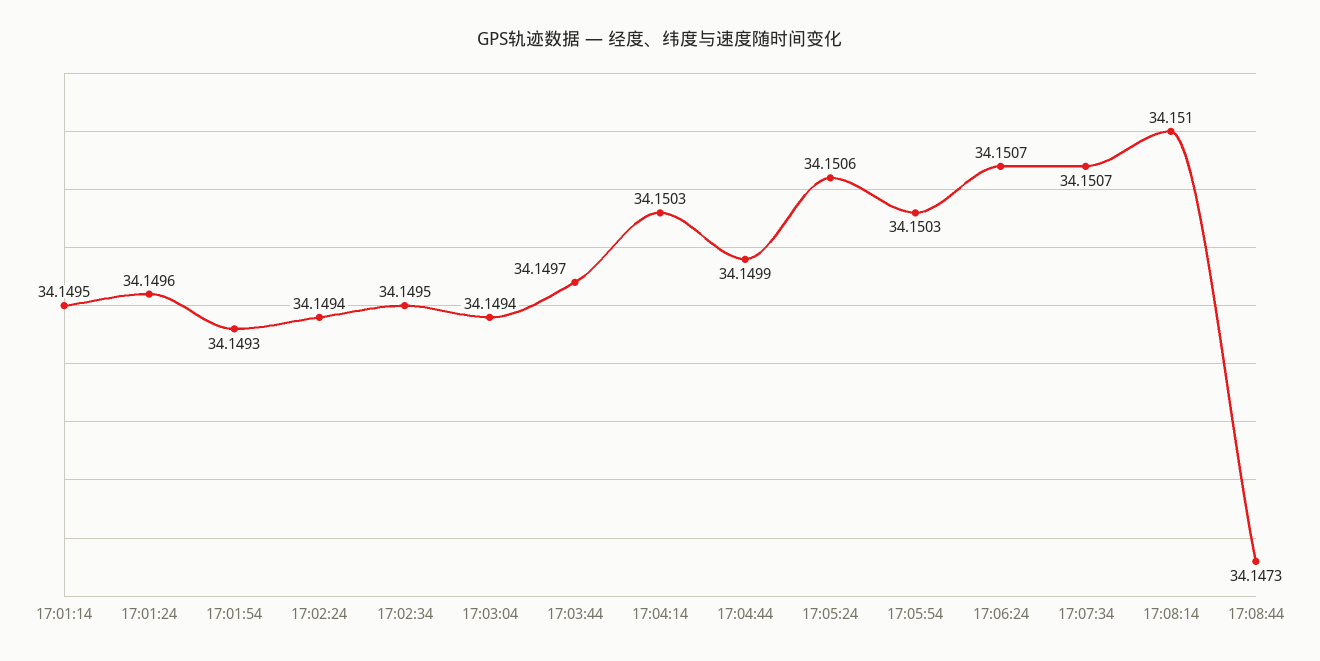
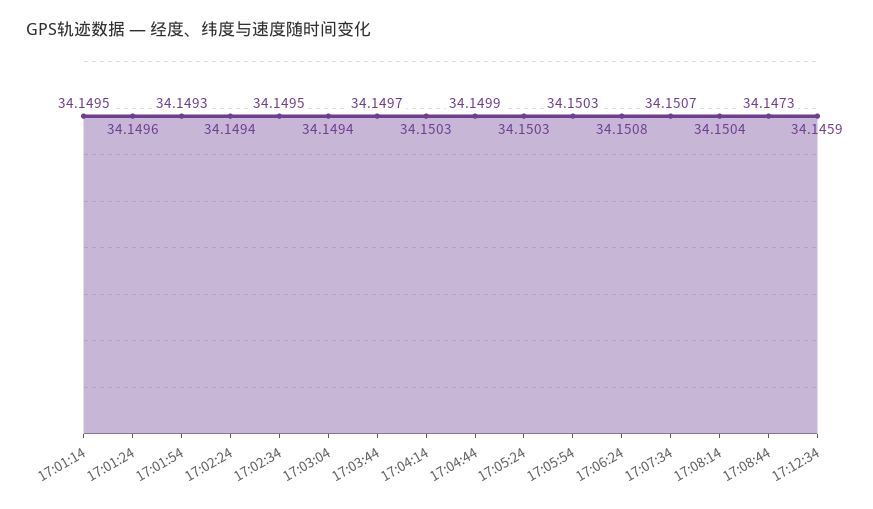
17:05:24: 34.1506 -> 34.1503
17:06:24: 34.1507 -> 34.1508
17:08:14: 34.151 -> 34.1504
17:12:34: none -> 34.1459

